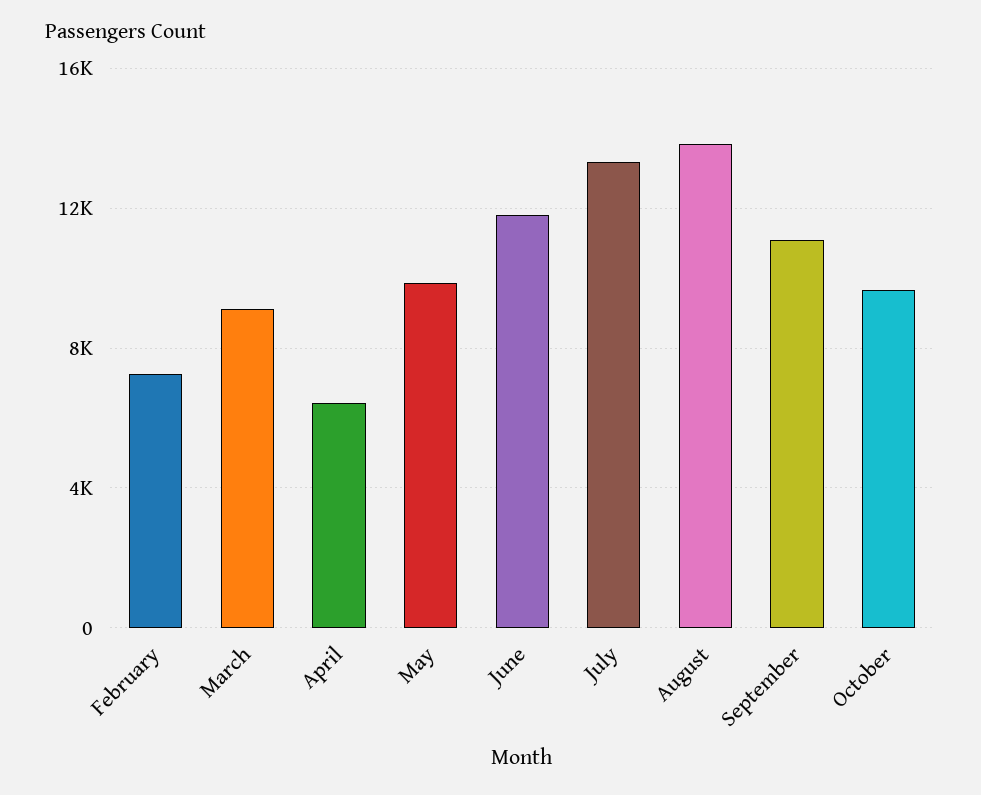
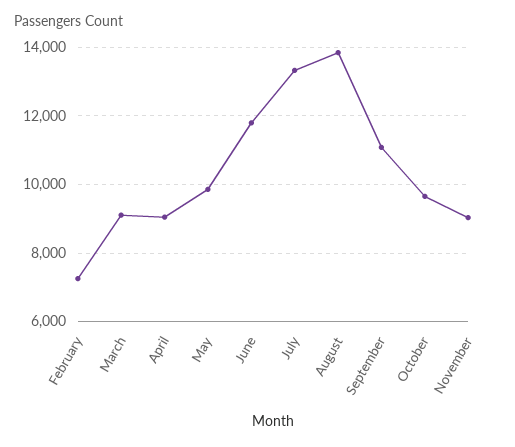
April: 6500 -> 9000
November: none -> 9000

